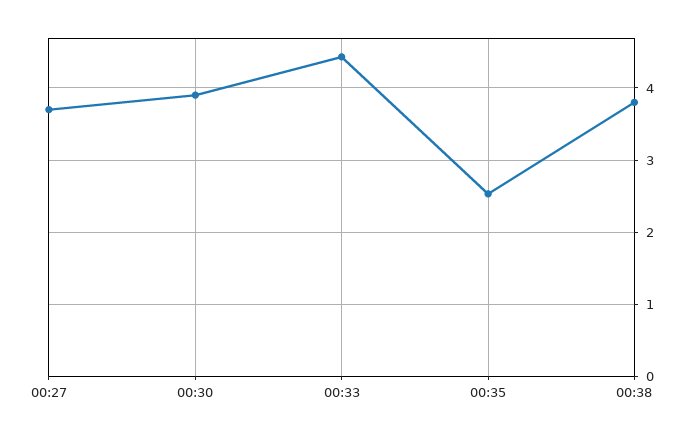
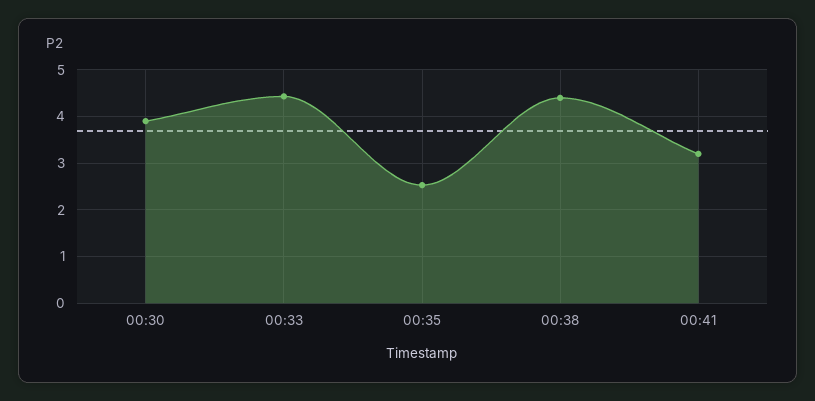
00:27: 3.7 -> none
00:38: 3.8 -> 4.4
00:41: none -> 3.2

